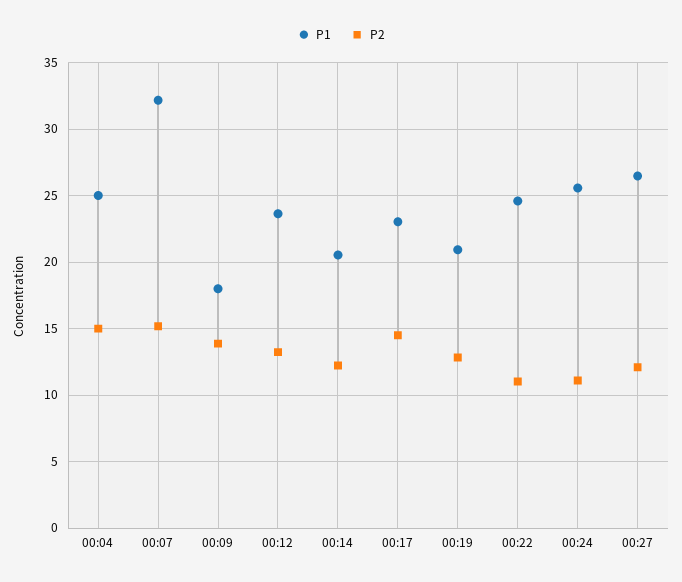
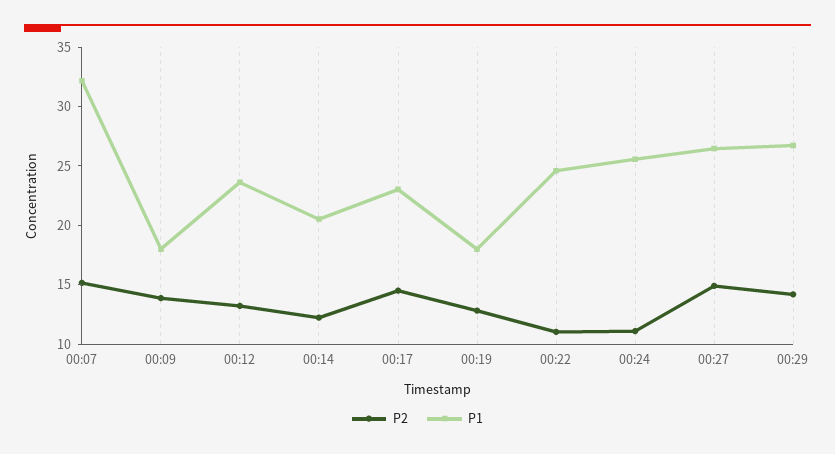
P1, 00:04: 25 -> none
P2, 00:04: 15 -> none
P1, 00:19: 21 -> 18
P2, 00:27: 12 -> 15
P2, 00:29: none -> 14
P1, 00:29: none -> 27

